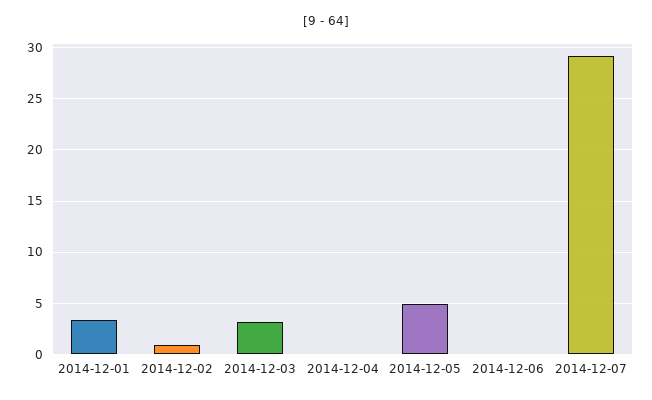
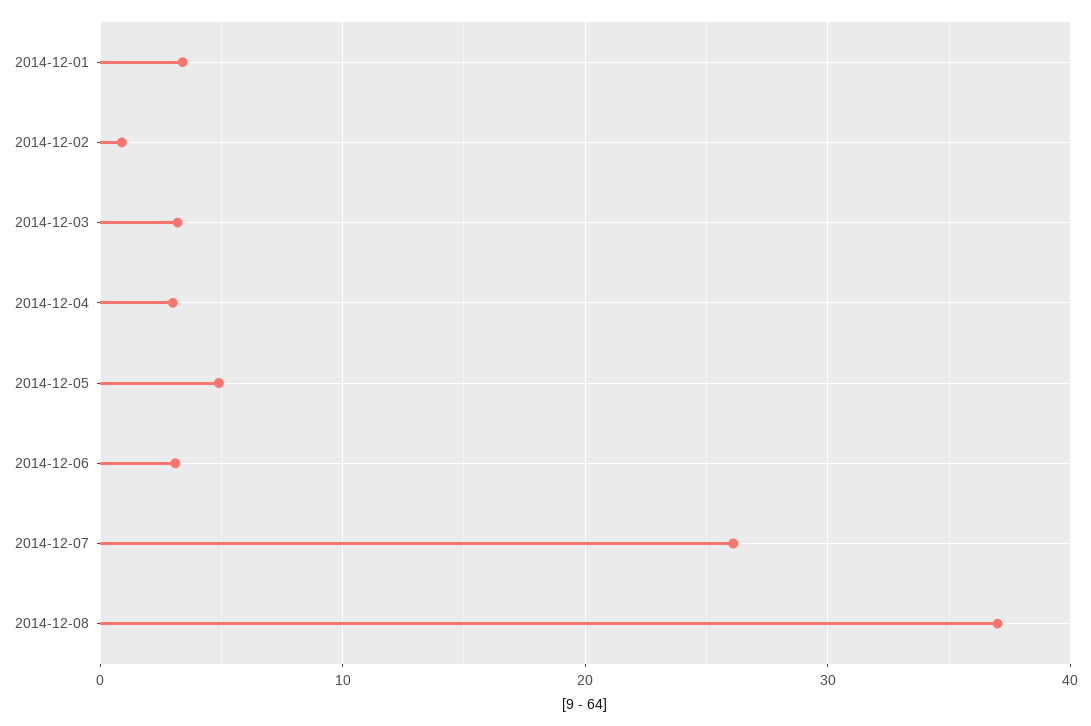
2014-12-04: 0 -> 3
2014-12-06: 0 -> 3
2014-12-07: 29 -> 26
2014-12-08: none -> 37

